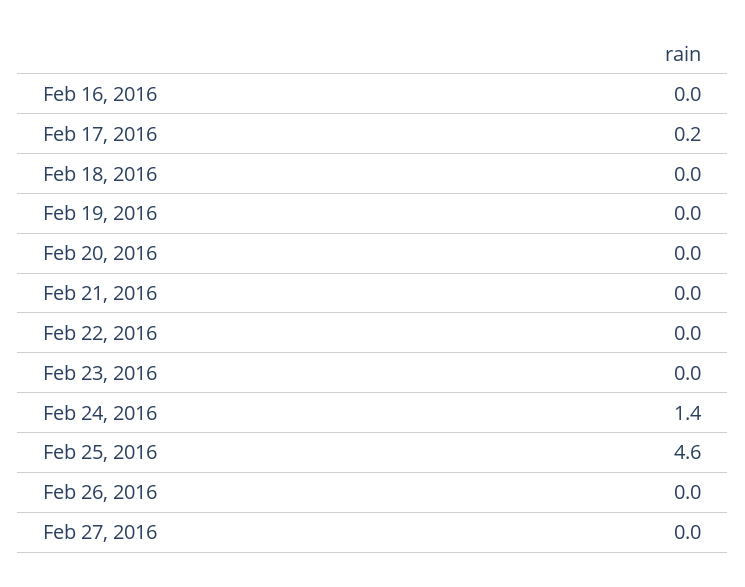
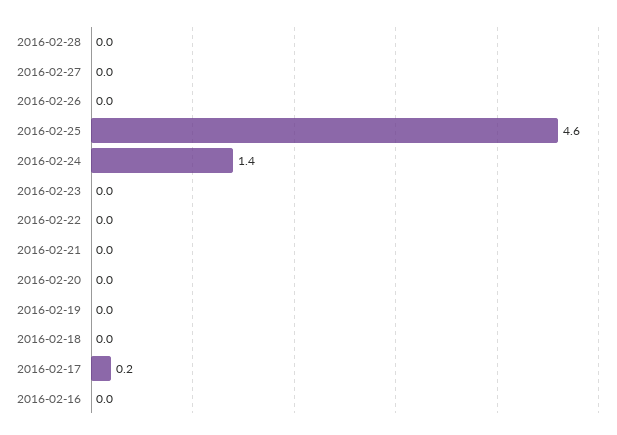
2016-02-28: none -> 0

